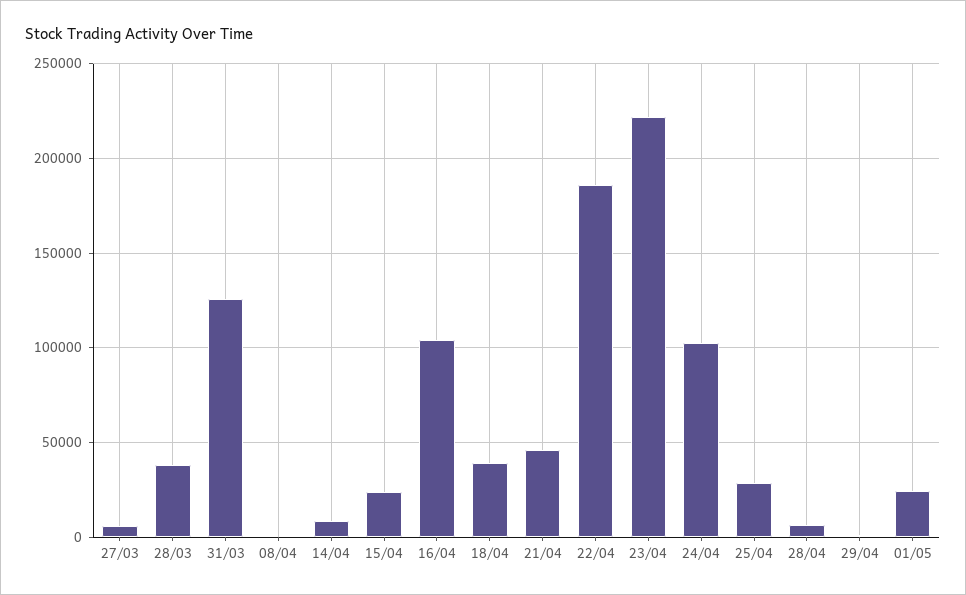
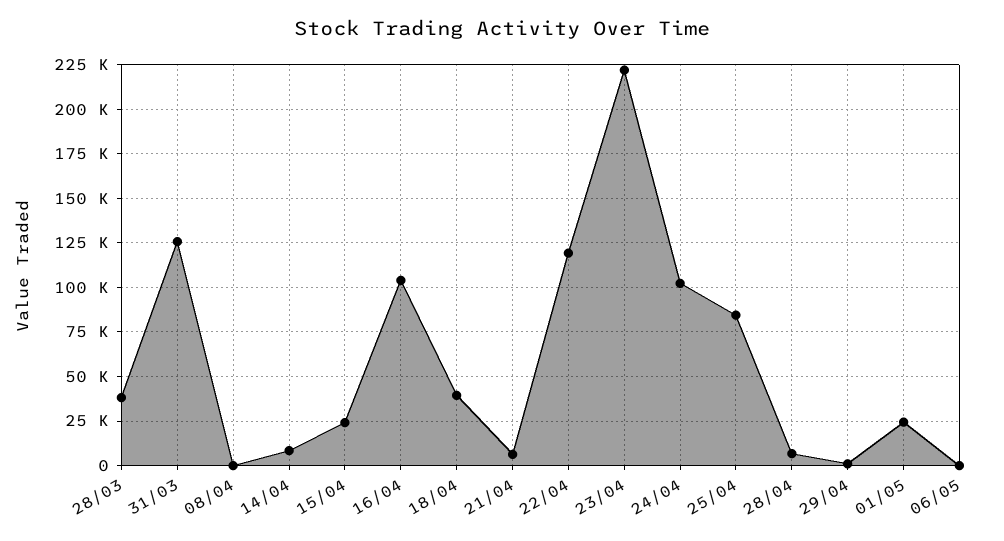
27/03: 5000 -> none
21/04: 45000 -> 5000
22/04: 185000 -> 120000
25/04: 30000 -> 85000
06/05: none -> 0

